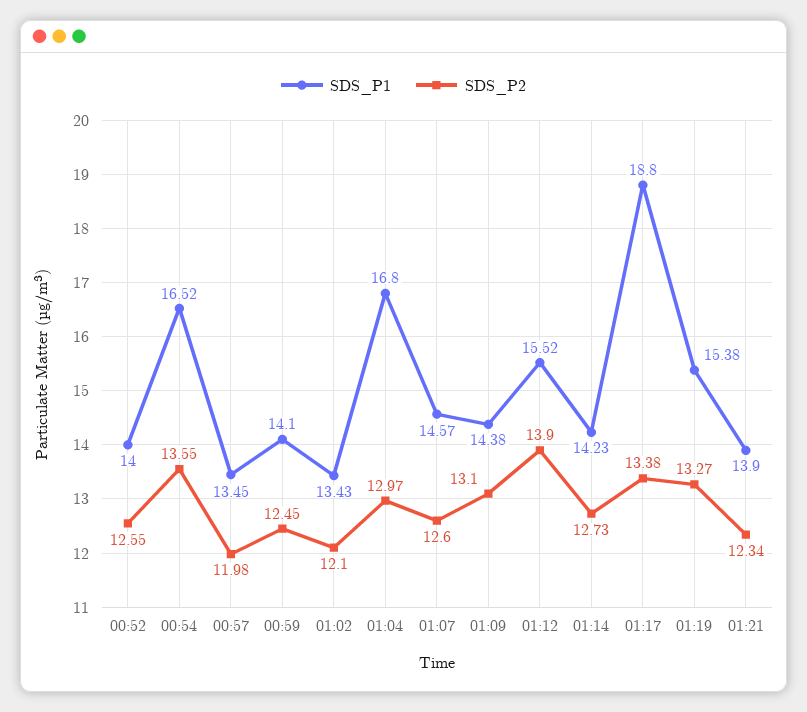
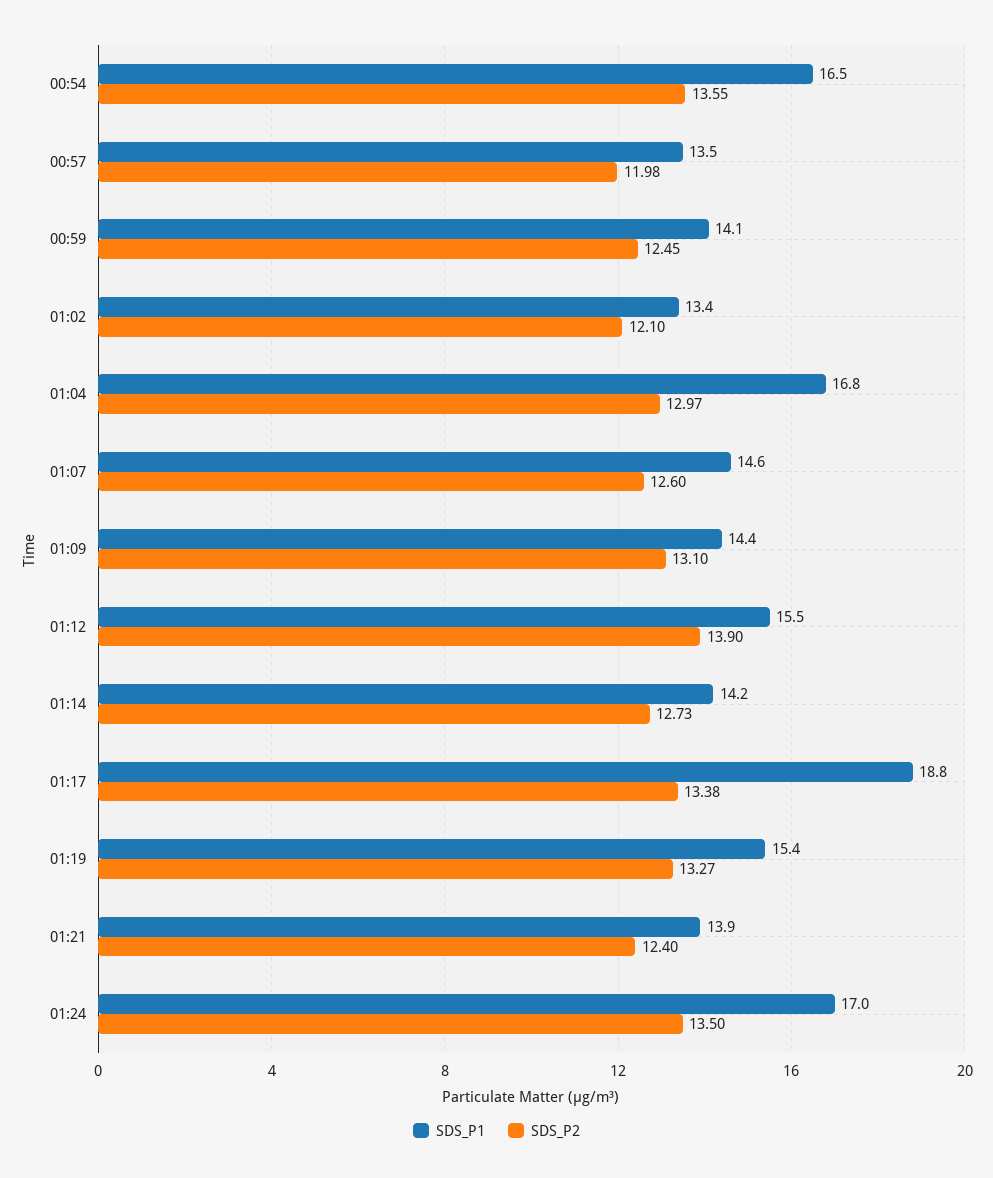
SDS_P1, 00:52: 14 -> none
SDS_P2, 00:52: 12.55 -> none
SDS_P2, 01:21: 12.34 -> 12.4
SDS_P1, 01:24: none -> 17
SDS_P2, 01:24: none -> 13.5

